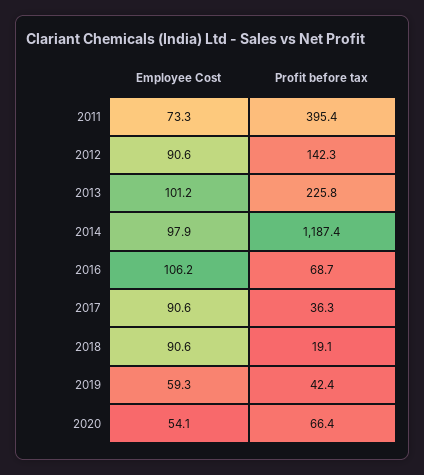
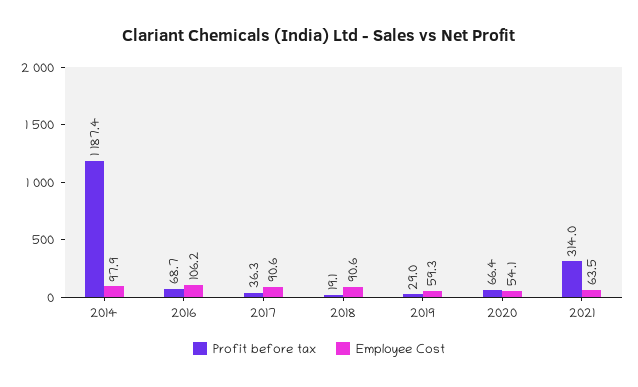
Employee Cost, 2011: 73.3 -> none
Profit before tax, 2011: 395.4 -> none
Employee Cost, 2012: 90.6 -> none
Profit before tax, 2012: 142.3 -> none
Employee Cost, 2013: 101.2 -> none
Profit before tax, 2013: 225.8 -> none
Profit before tax, 2019: 42.4 -> 29
Profit before tax, 2021: none -> 314
Employee Cost, 2021: none -> 63.5

